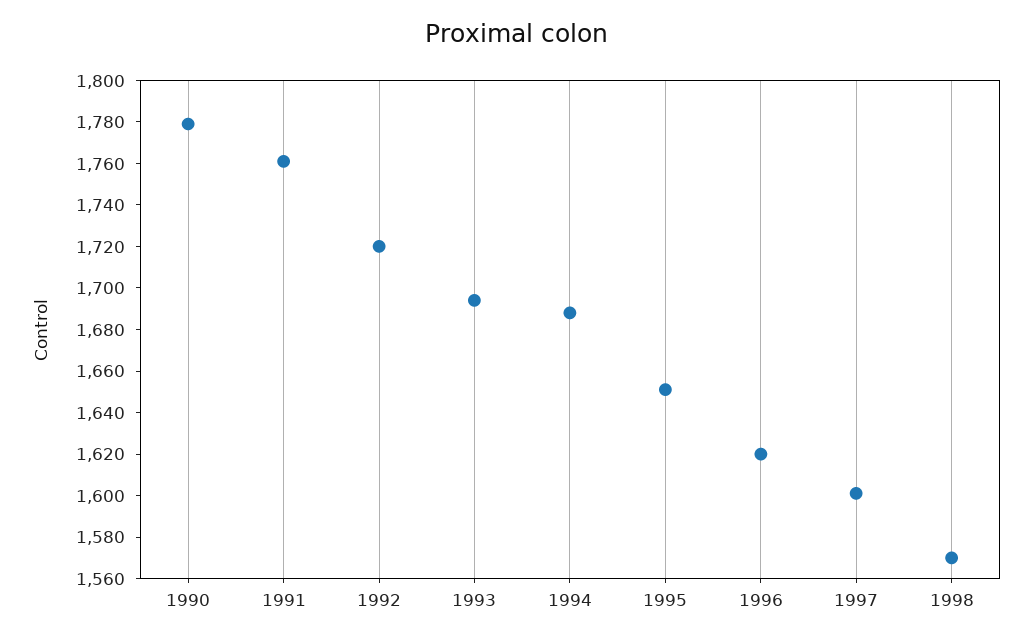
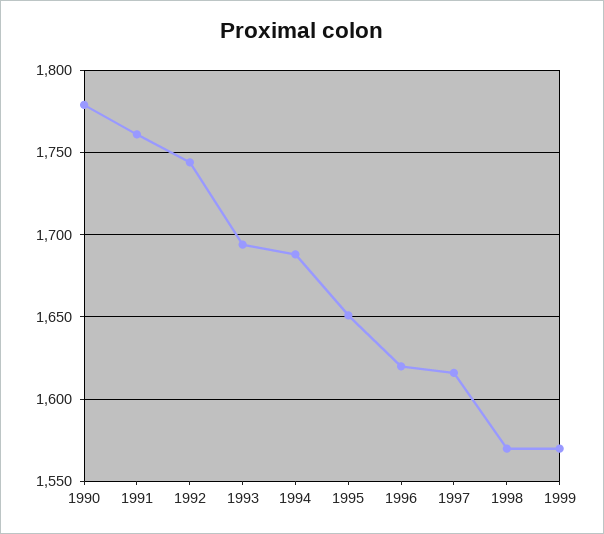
1992: 1720 -> 1745
1997: 1600 -> 1615
1999: none -> 1570

